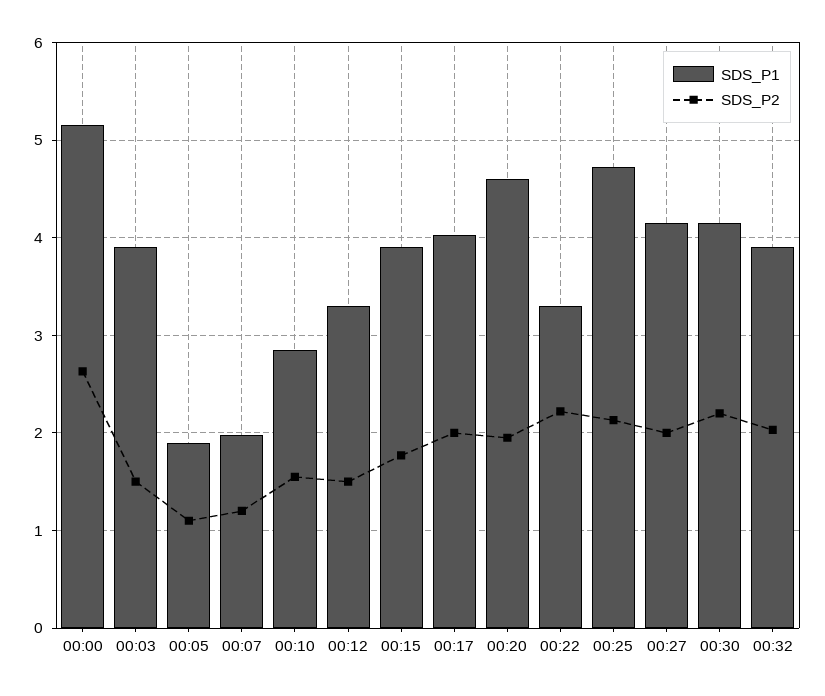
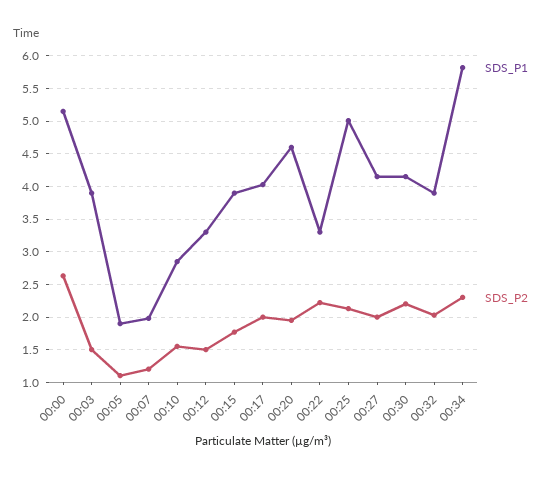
SDS_P1, 00:25: 4.7 -> 5
SDS_P1, 00:34: none -> 5.8
SDS_P2, 00:34: none -> 2.3

